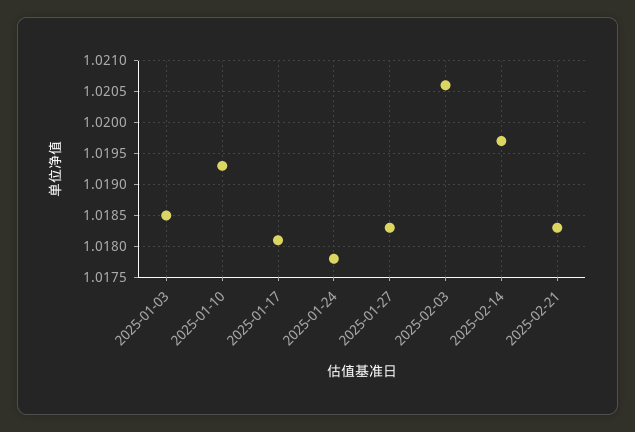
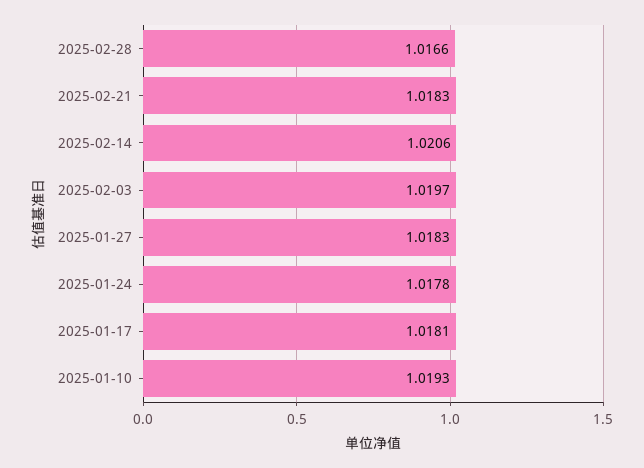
2025-01-03: 1.0185 -> none
2025-02-03: 1.0206 -> 1.0197
2025-02-14: 1.0197 -> 1.0206
2025-02-28: none -> 1.0166

